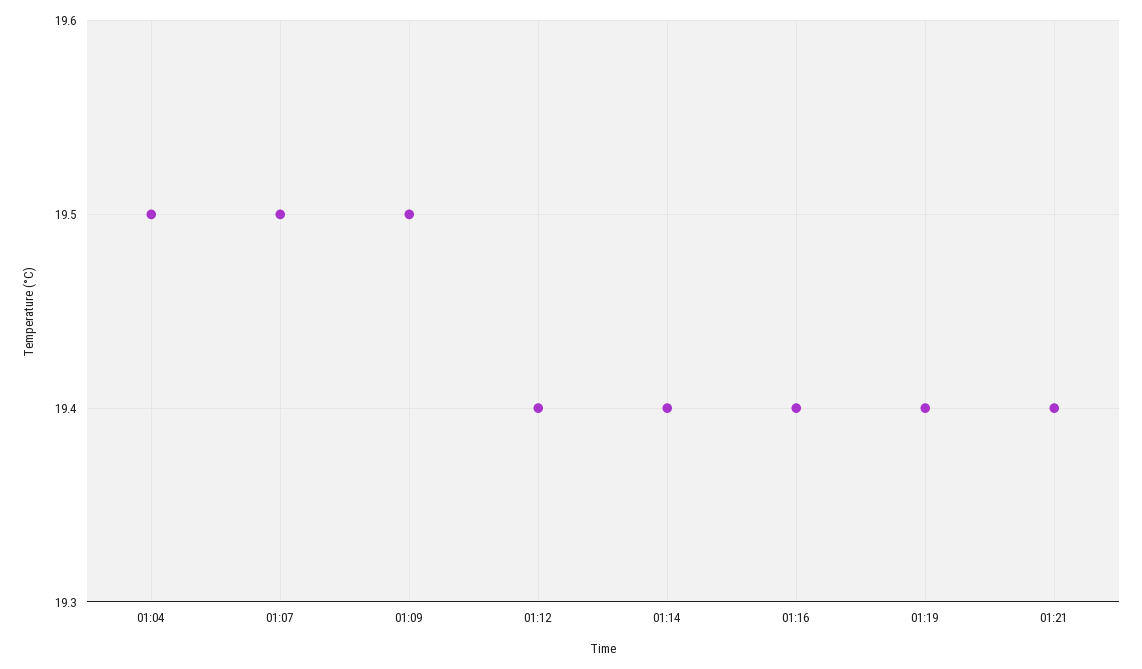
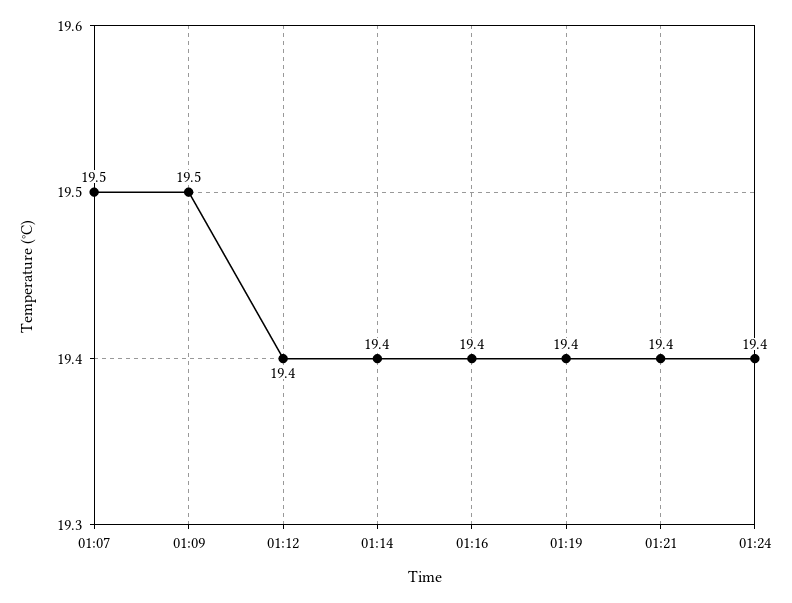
01:04: 19.5 -> none
01:24: none -> 19.4

